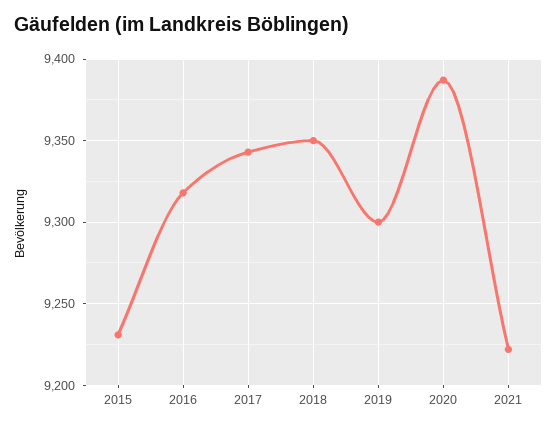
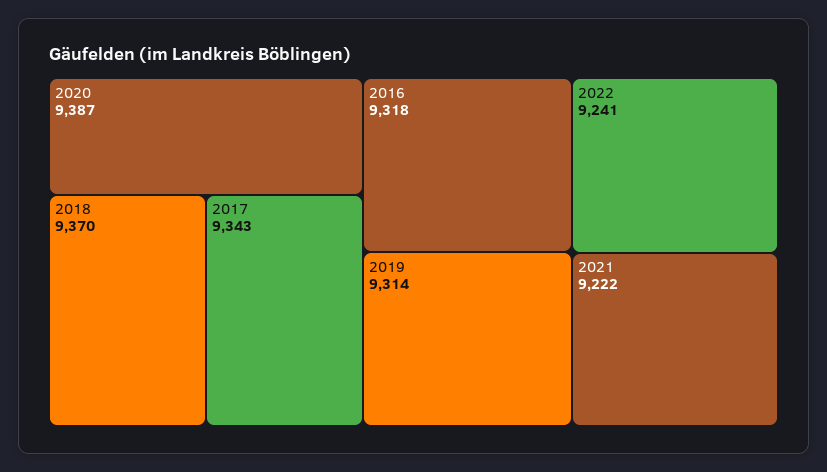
2015: 9230 -> none
2018: 9350 -> 9370
2019: 9300 -> 9314
2022: none -> 9241

